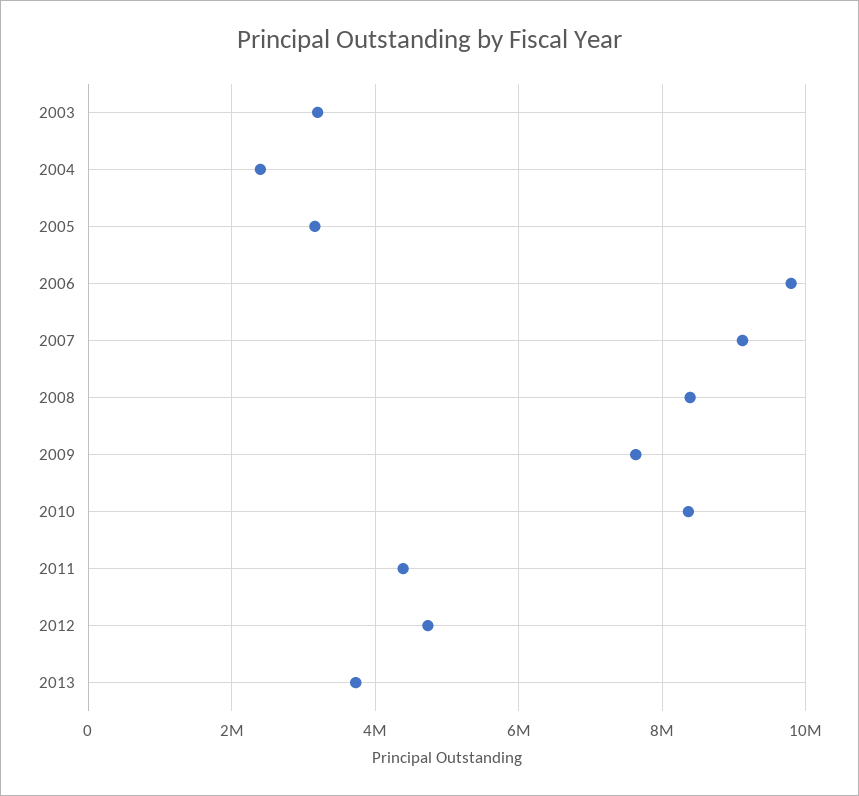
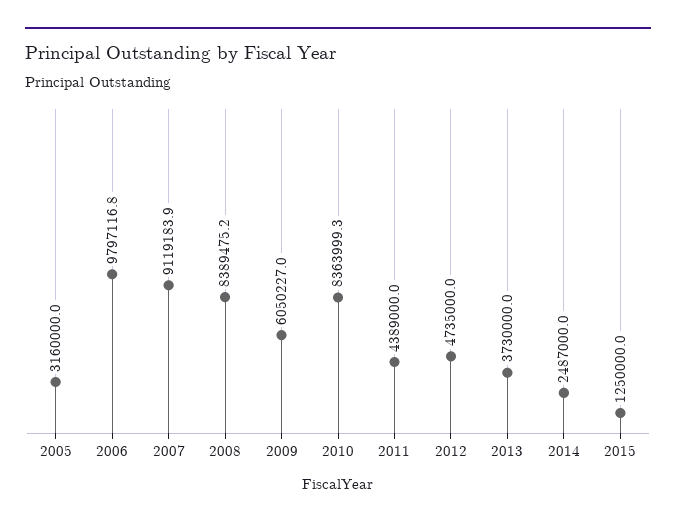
2003: 3200000 -> none
2004: 2400000 -> none
2009: 7600000 -> 6050227
2014: none -> 2487000
2015: none -> 1250000

